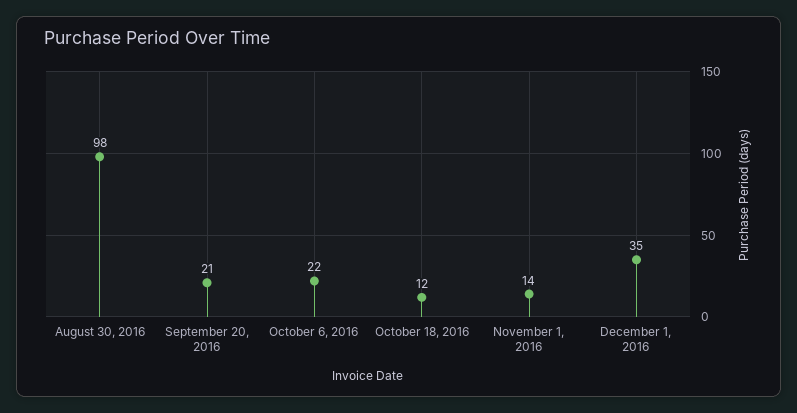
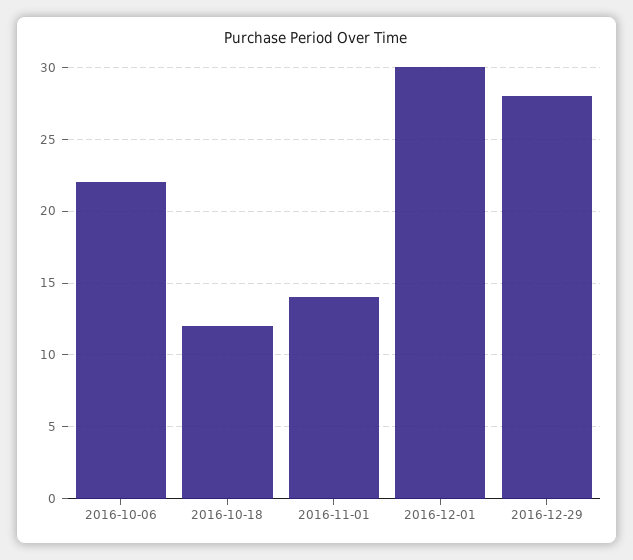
August 30, 2016: 98 -> none
September 20, 2016: 21 -> none
December 1, 2016: 35 -> 30
2016-12-29: none -> 28

